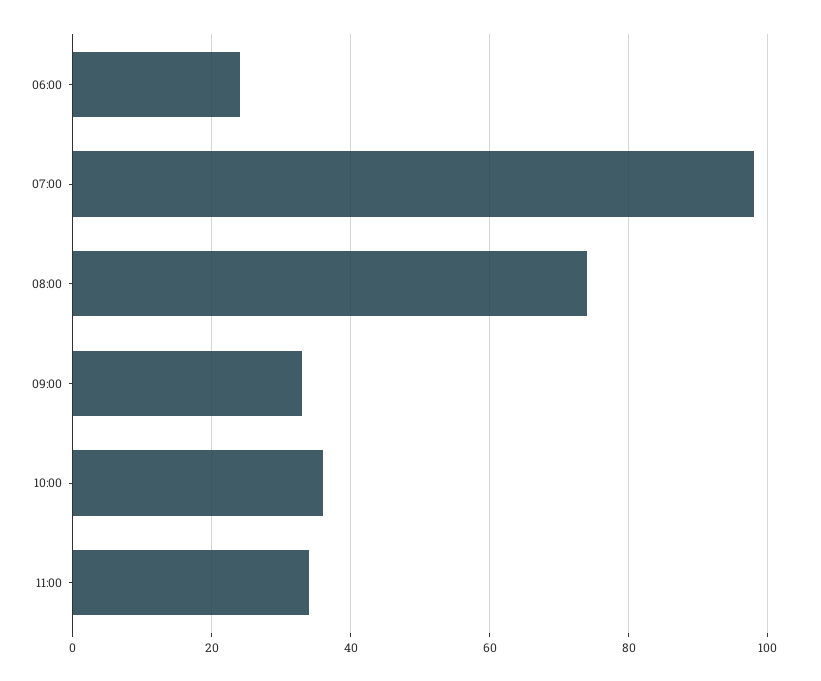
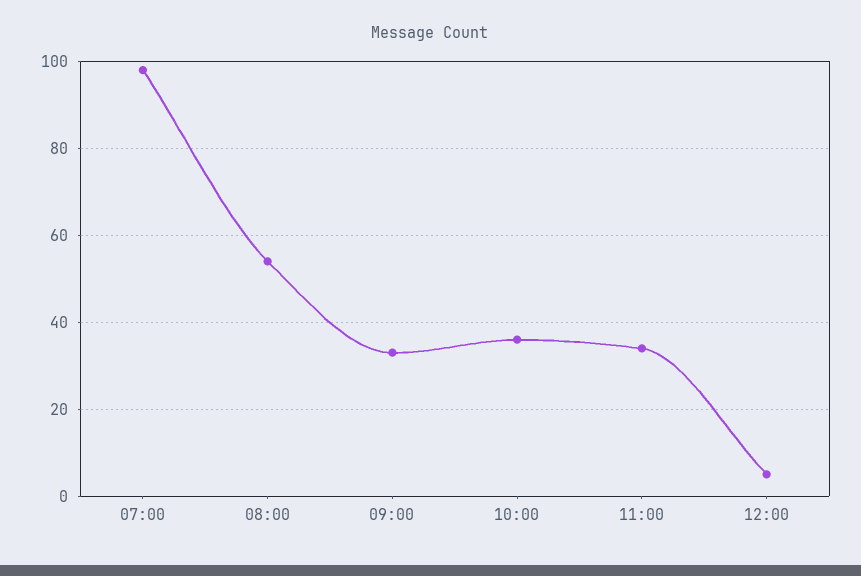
06:00: 25 -> none
08:00: 75 -> 55
12:00: none -> 5

